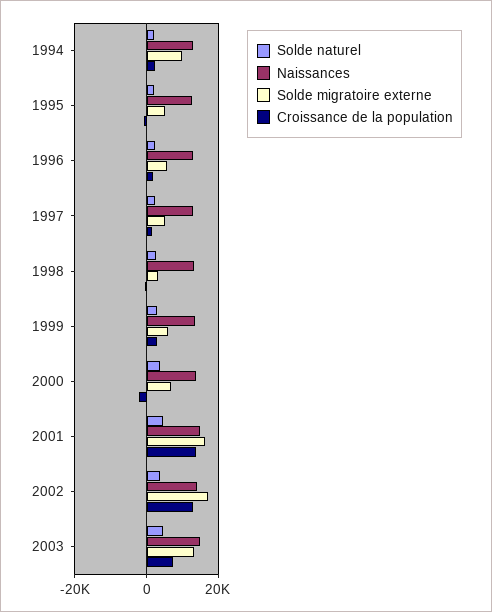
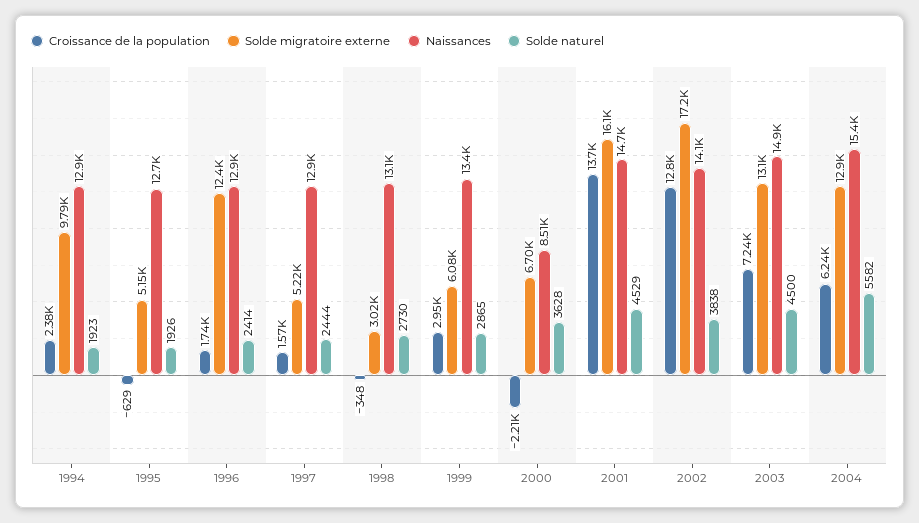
Solde migratoire externe, 1996: 6000 -> 12400
Naissances, 2000: 14000 -> 8510
Croissance de la population, 2004: none -> 6240
Solde migratoire externe, 2004: none -> 12900
Naissances, 2004: none -> 15400
Solde naturel, 2004: none -> 5582

